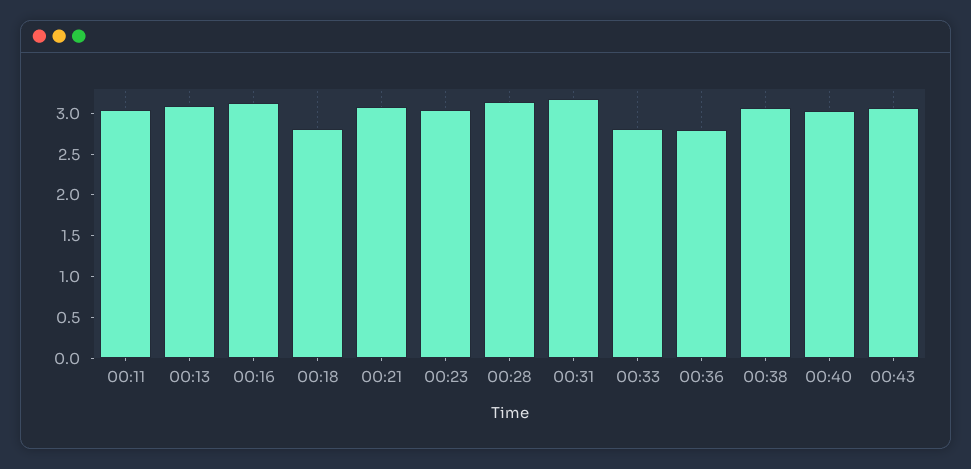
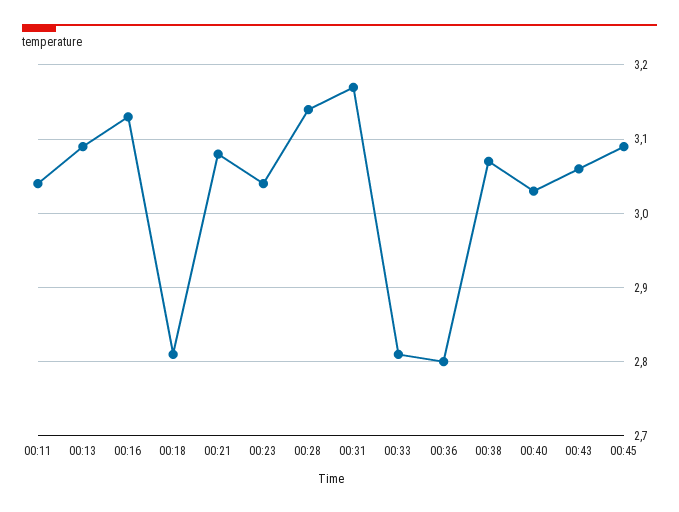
00:45: none -> 3.09

